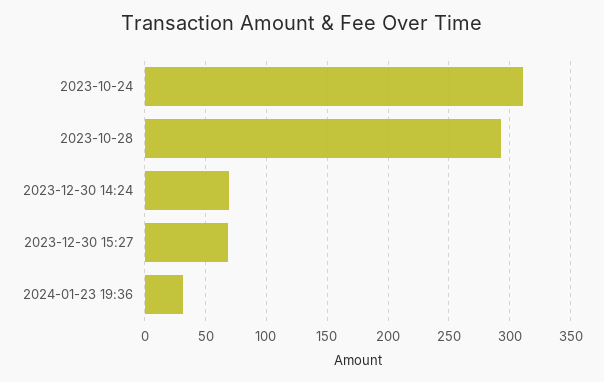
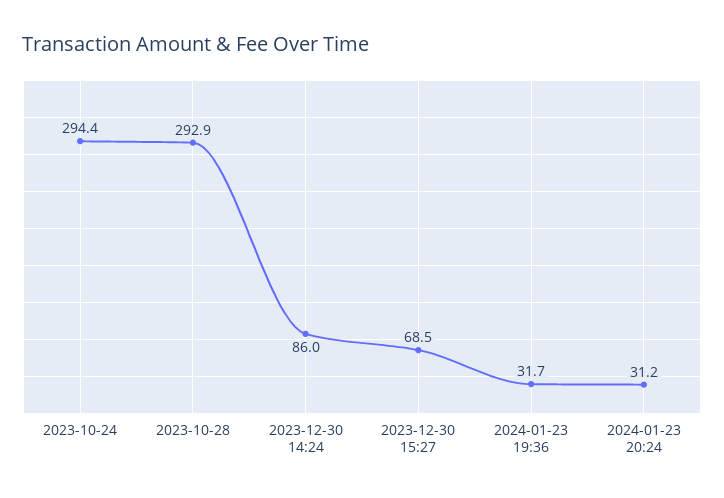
2023-10-24: 310 -> 294.4
2023-12-30 14:24: 70 -> 86
2024-01-23 20:24: none -> 31.2

